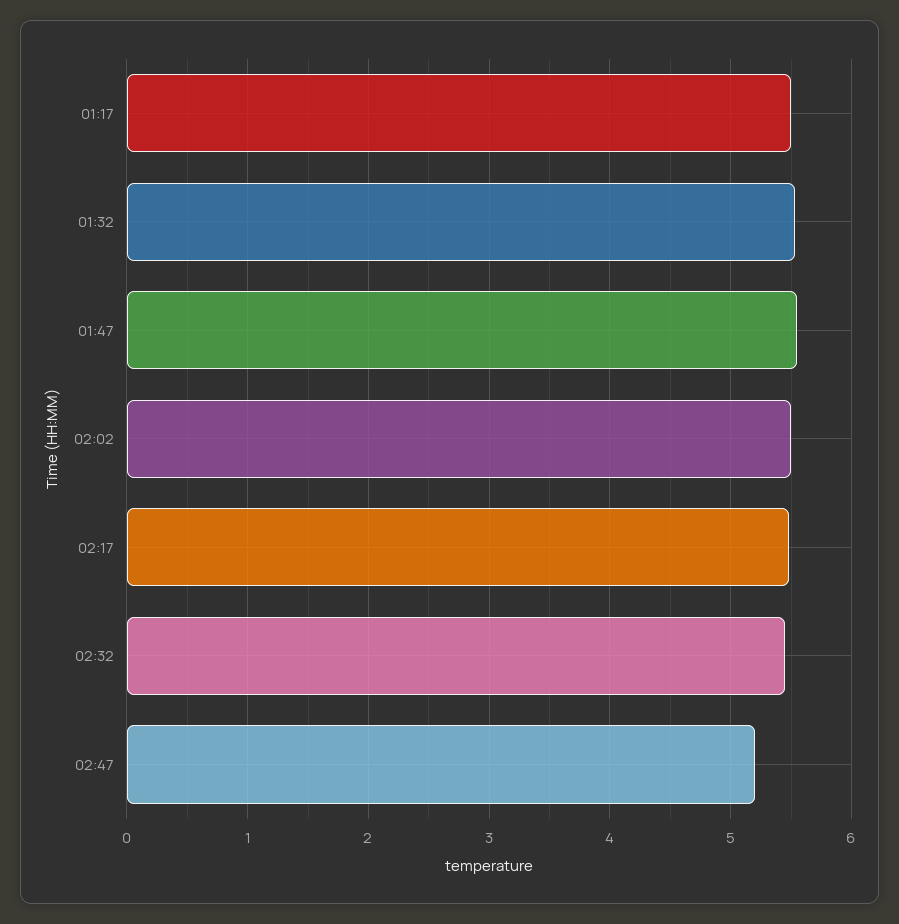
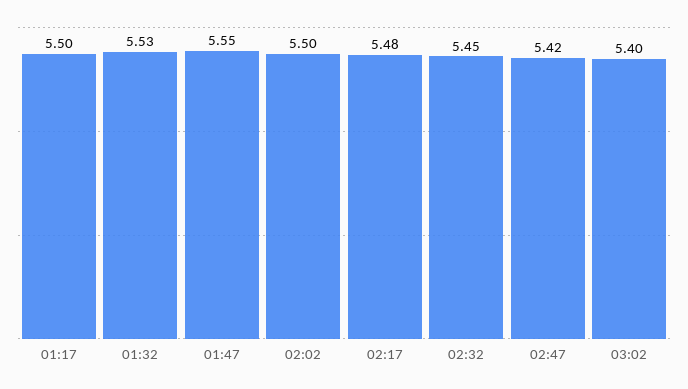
02:47: 5.2 -> 5.42
03:02: none -> 5.4

